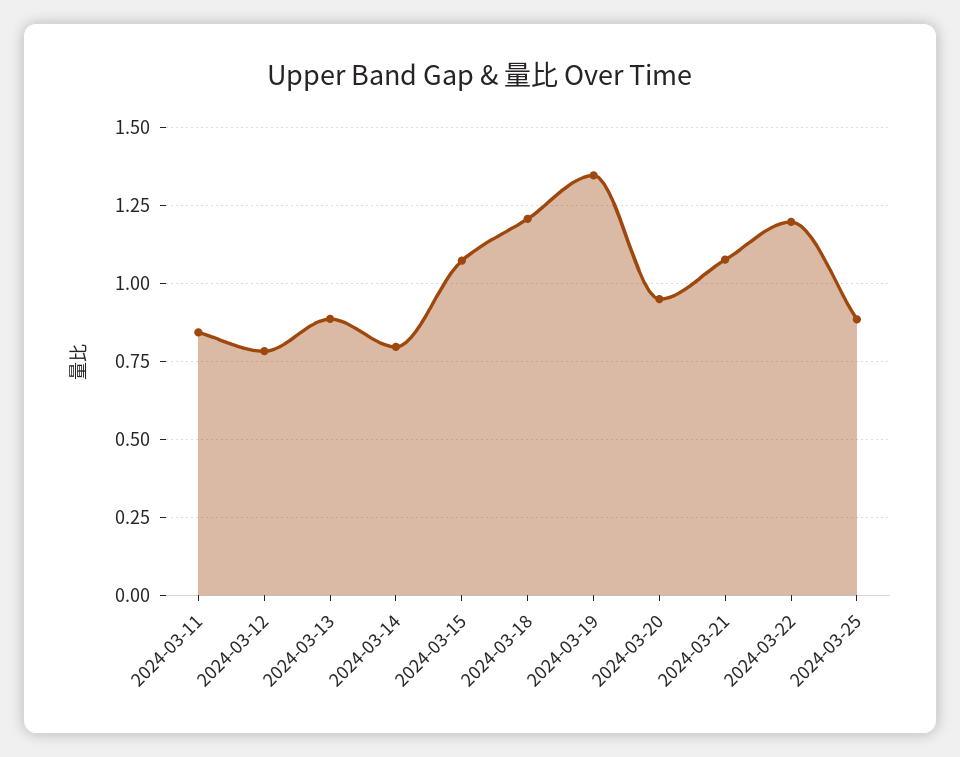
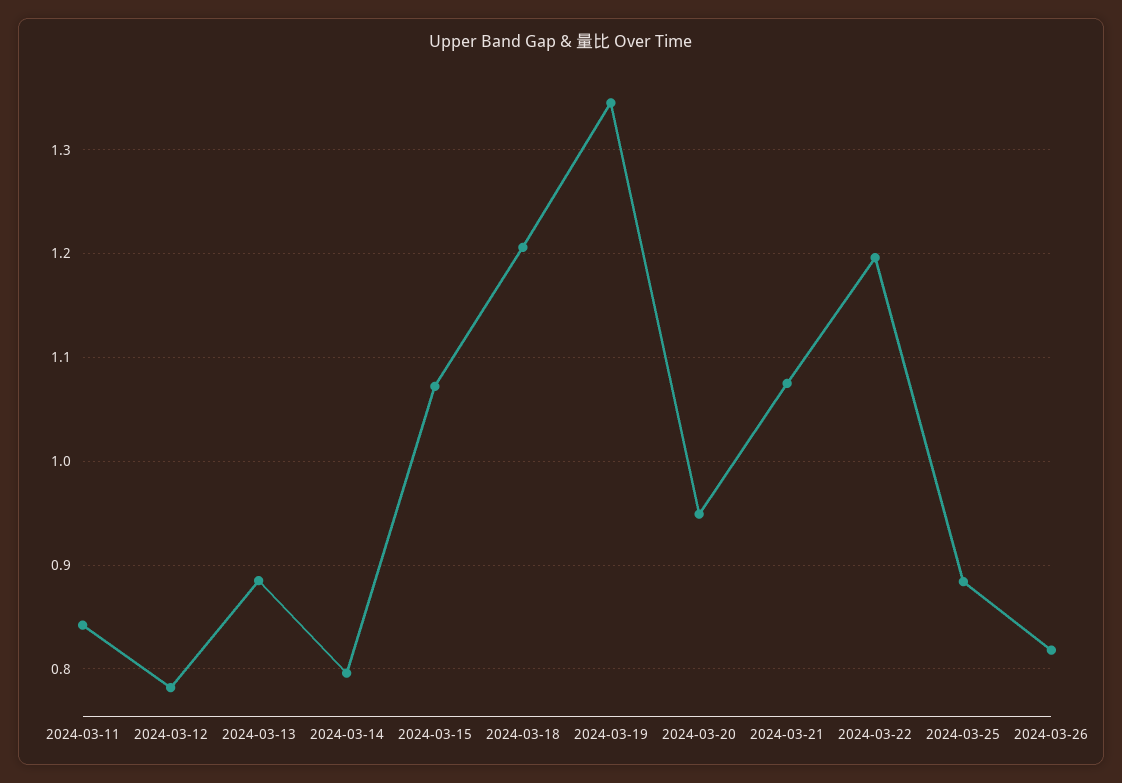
2024-03-26: none -> 0.82

